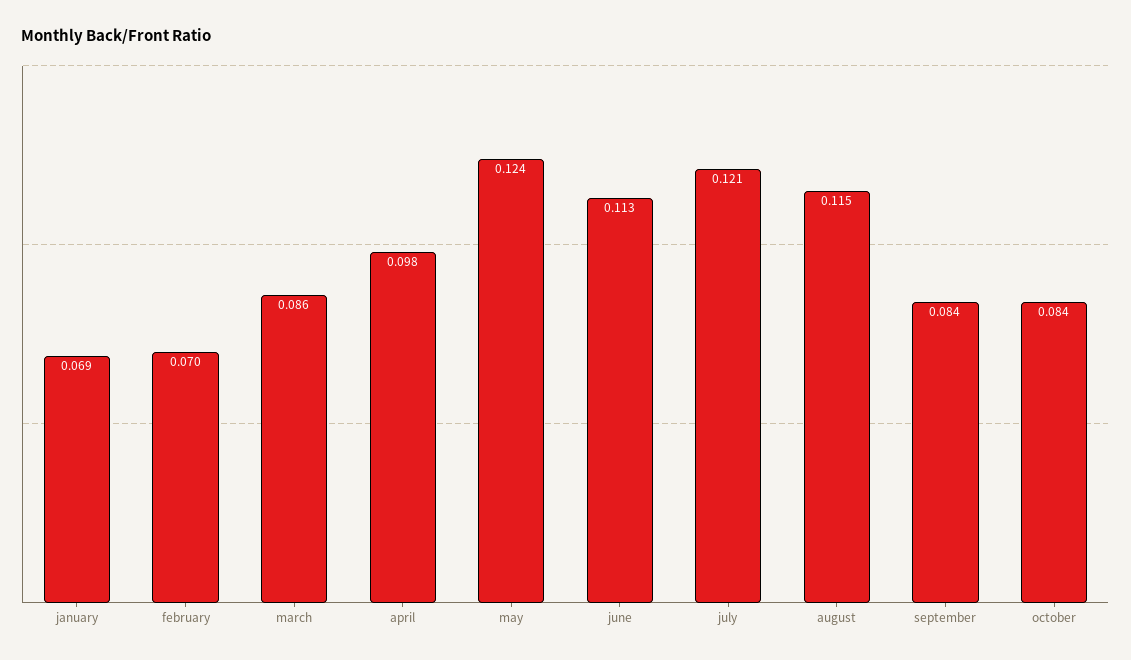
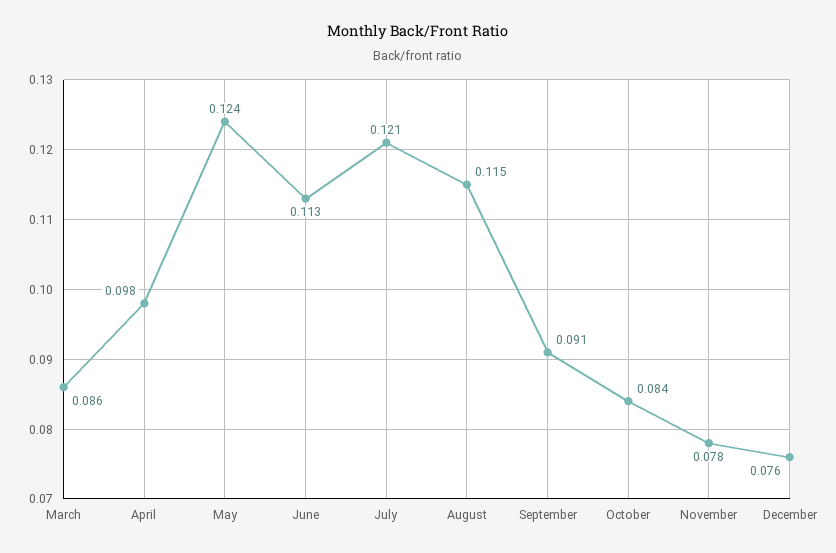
january: 0.069 -> none
february: 0.07 -> none
september: 0.084 -> 0.091
November: none -> 0.078
December: none -> 0.076

